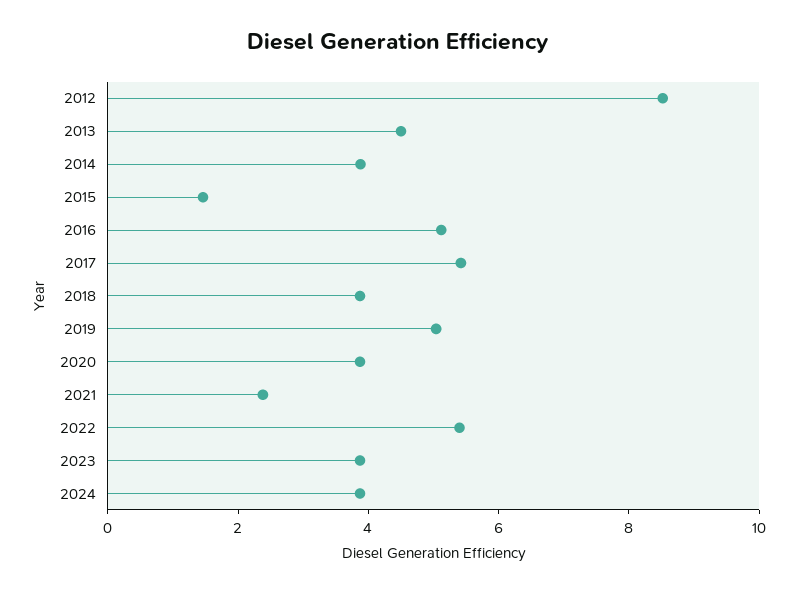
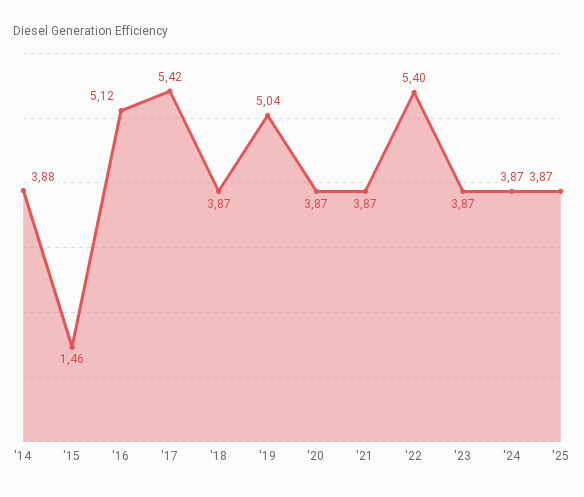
2012: 8.5 -> none
2013: 4.5 -> none
2021: 2.5 -> 3.87
'25: none -> 3.87

